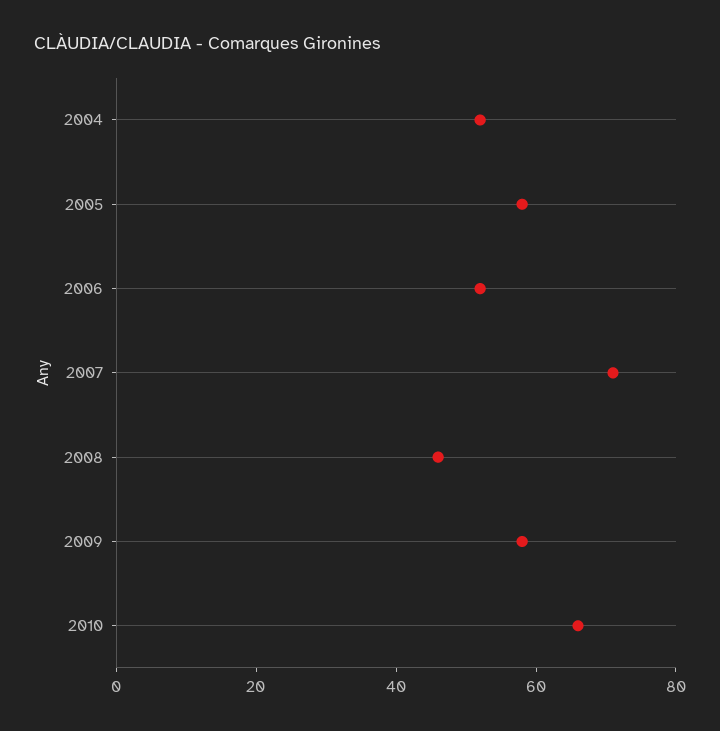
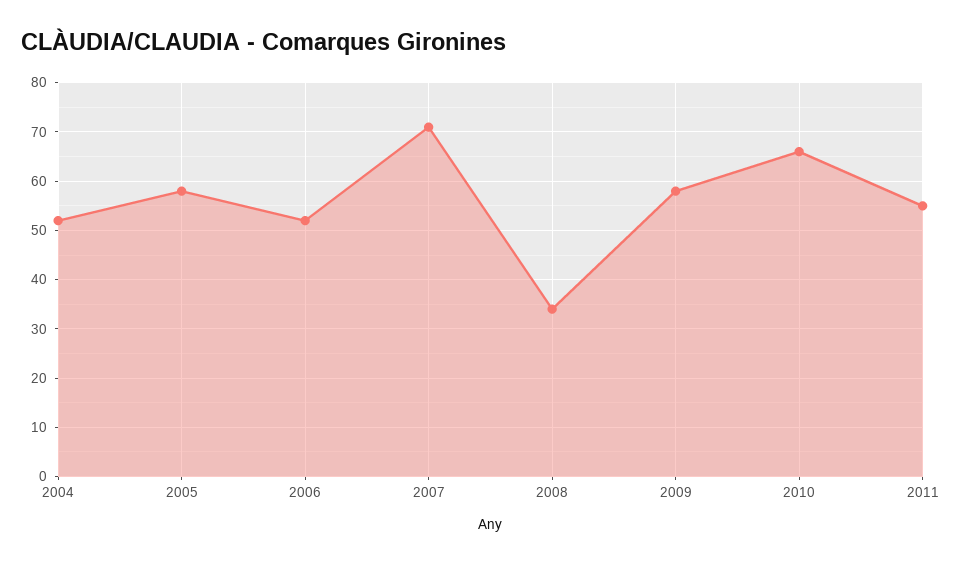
2008: 45 -> 35
2011: none -> 55

